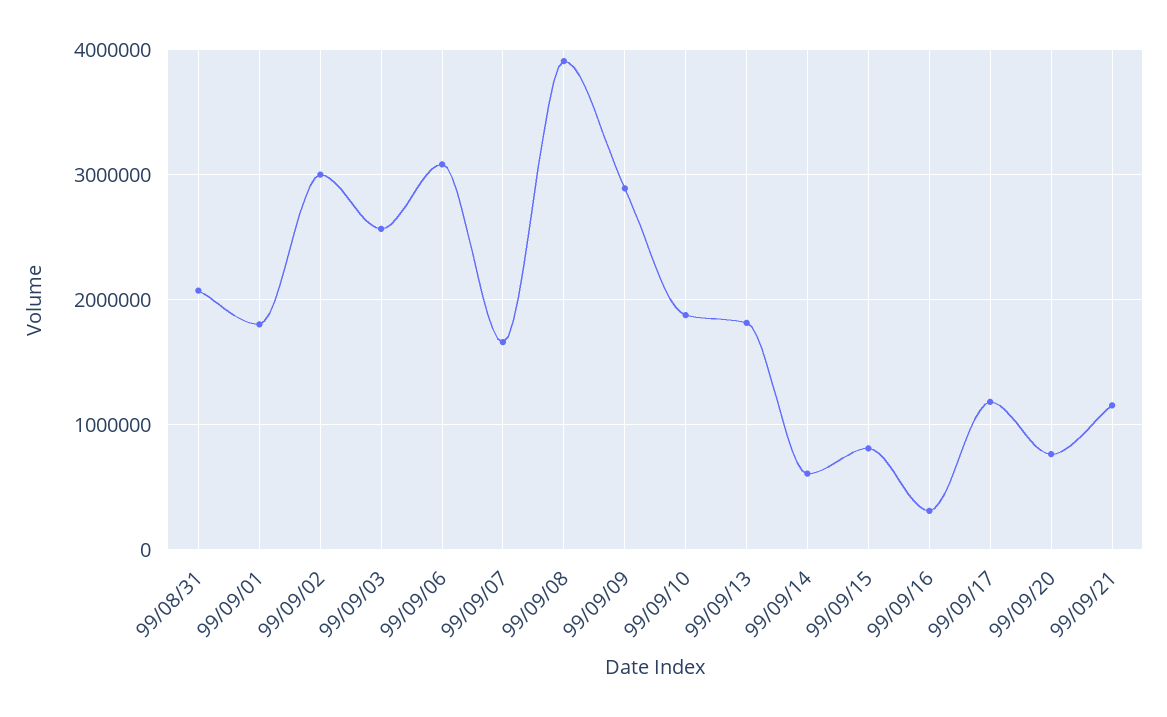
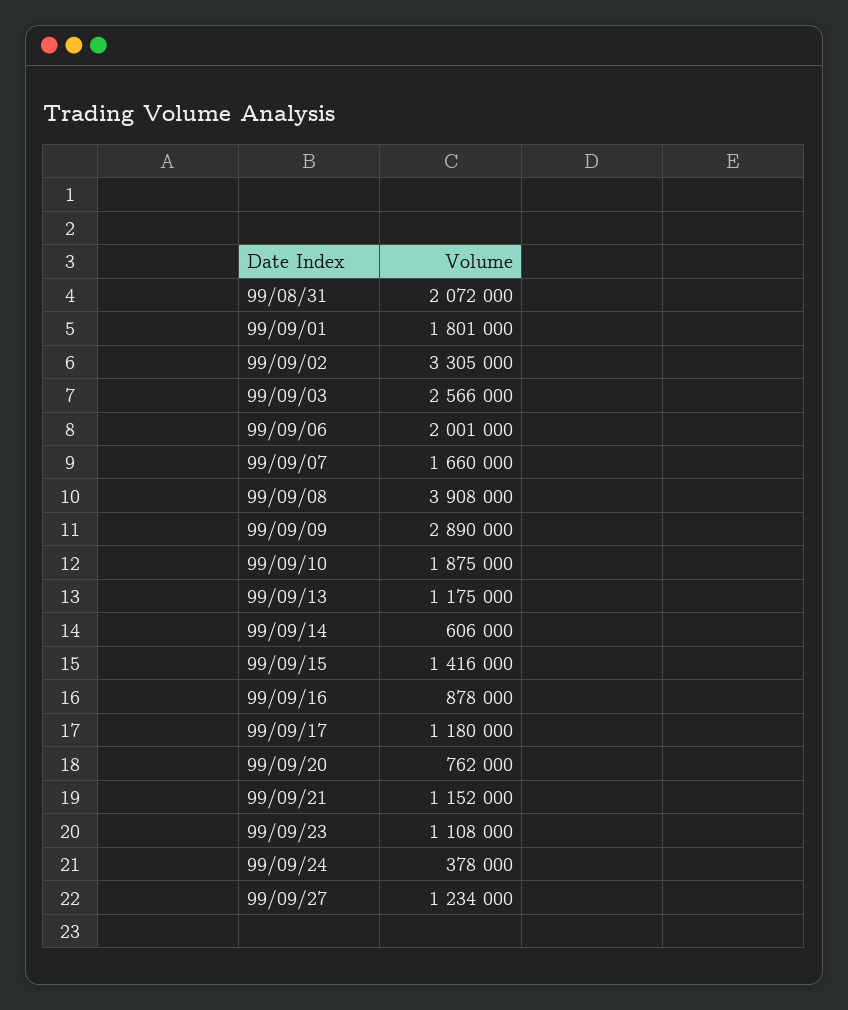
99/09/02: 3000000 -> 3305000
99/09/06: 3100000 -> 2001000
99/09/13: 1800000 -> 1175000
99/09/15: 800000 -> 1416000
99/09/16: 300000 -> 878000
99/09/23: none -> 1108000
99/09/24: none -> 378000
99/09/27: none -> 1234000

